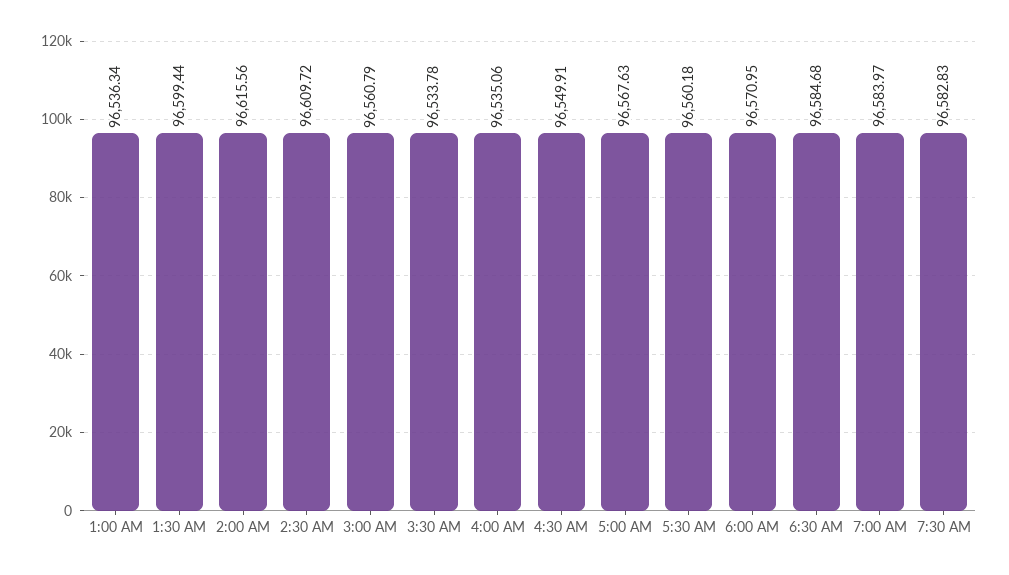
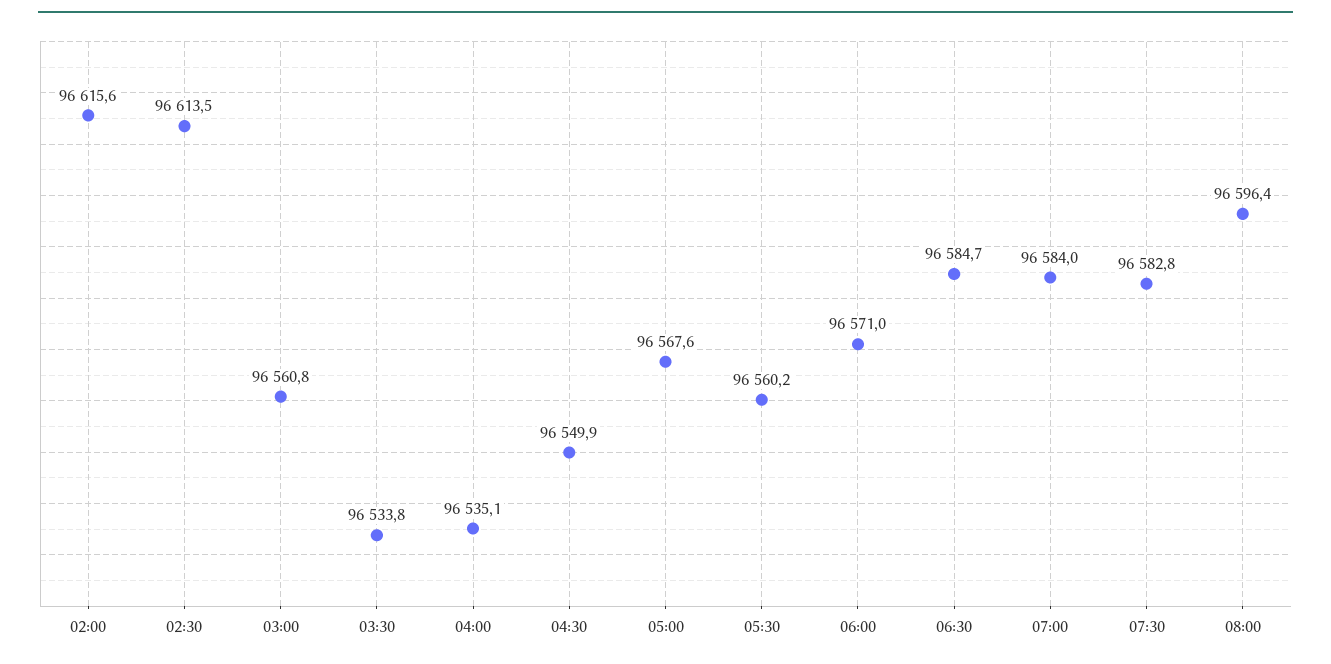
1:00 AM: 96536.34 -> none
1:30 AM: 96599.44 -> none
2:30 AM: 96609.72 -> 96613.5
08:00: none -> 96596.4

